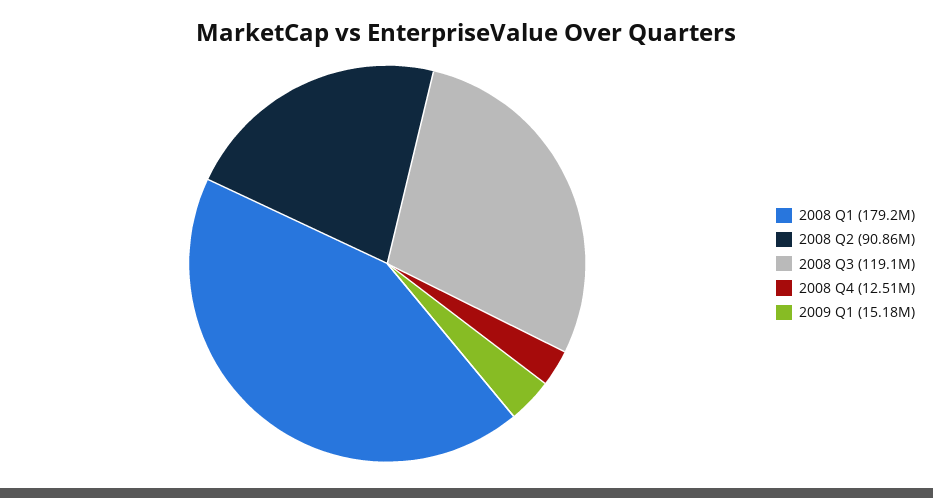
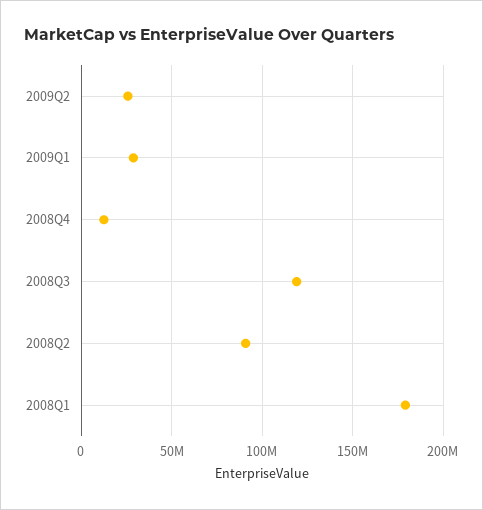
2009 Q1: 15180000 -> 30000000
2009Q2: none -> 25000000

